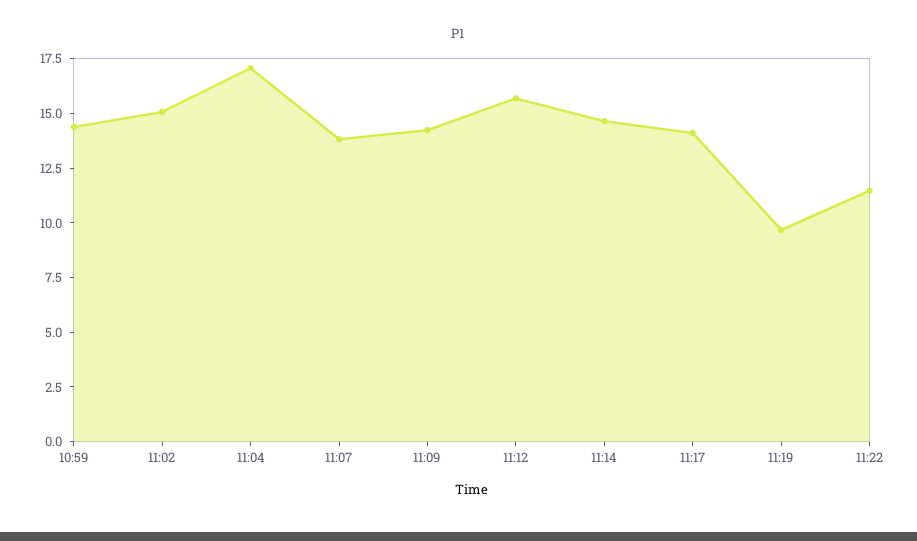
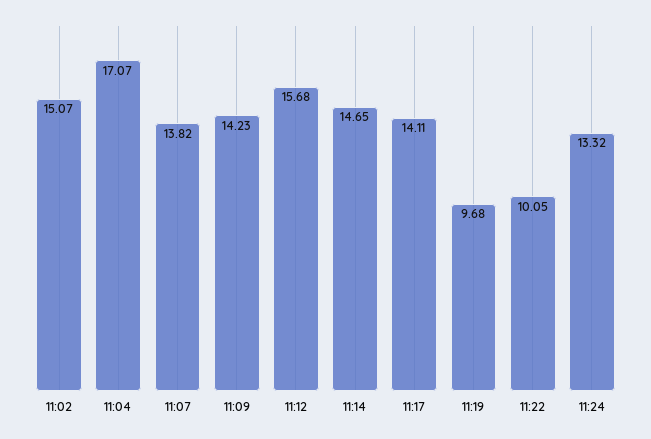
10:59: 14.5 -> none
11:22: 11.5 -> 10.05
11:24: none -> 13.32

